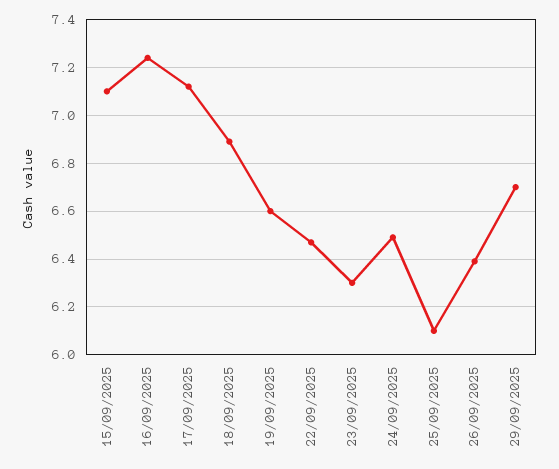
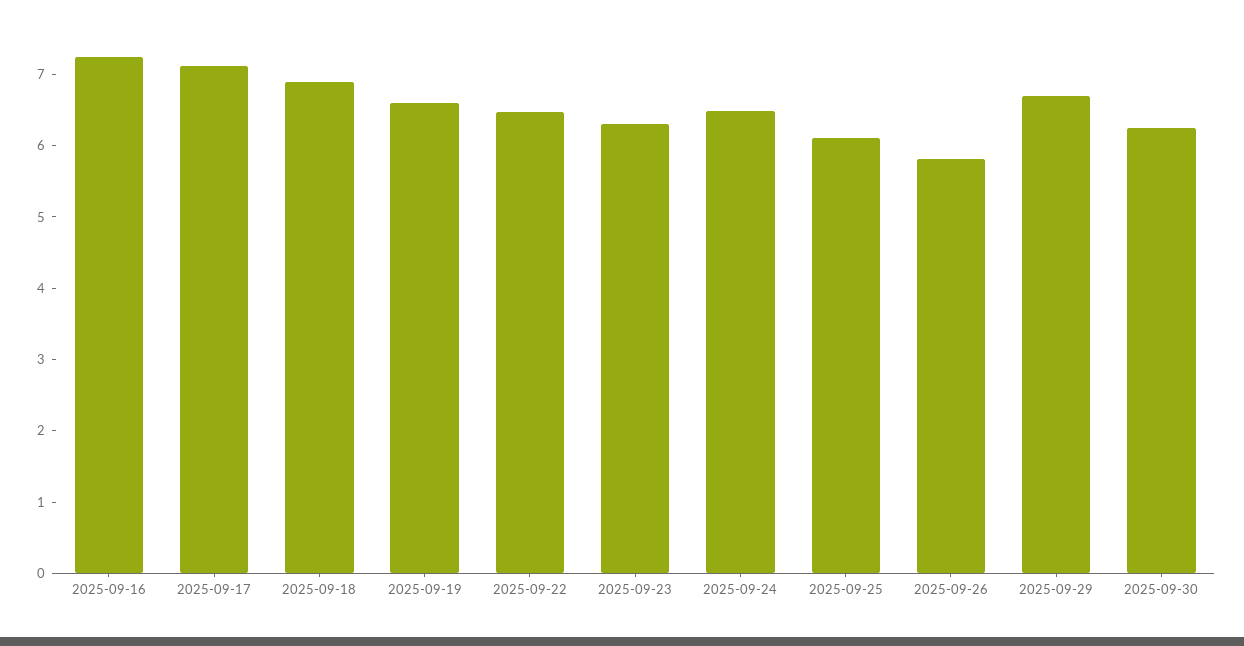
15/09/2025: 7.1 -> none
26/09/2025: 6.4 -> 5.8
2025-09-30: none -> 6.2

